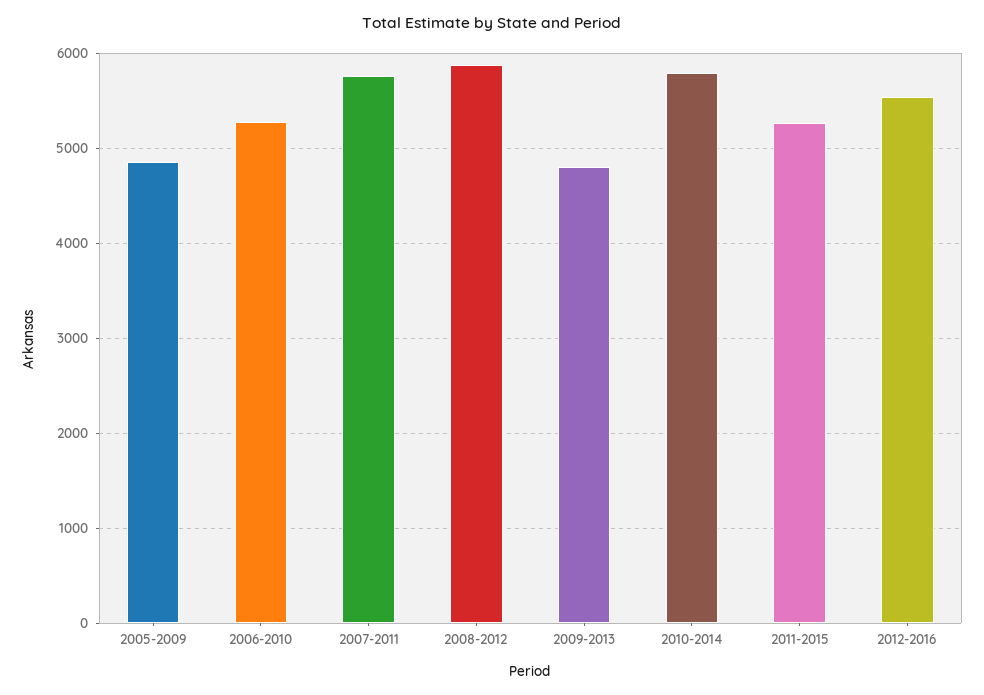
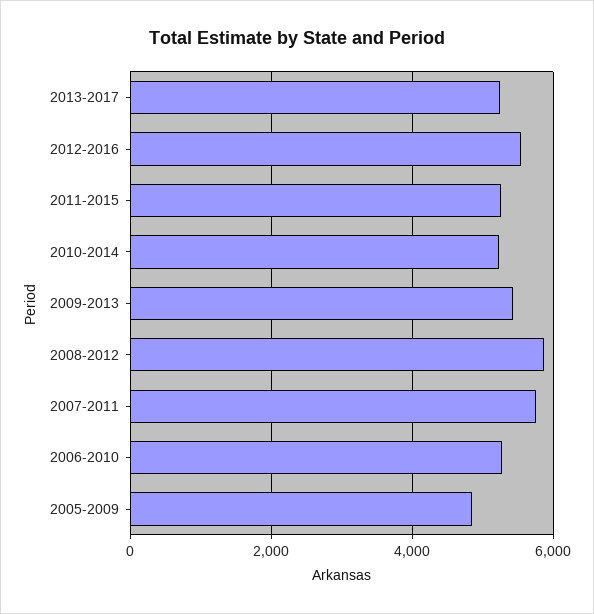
2009-2013: 4800 -> 5400
2010-2014: 5800 -> 5200
2013-2017: none -> 5200

